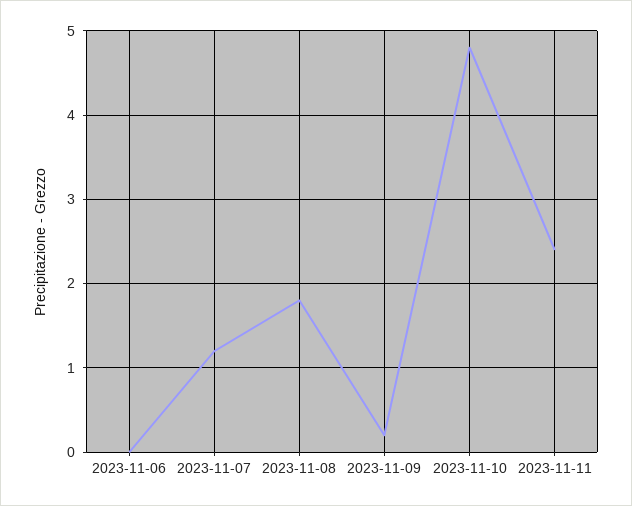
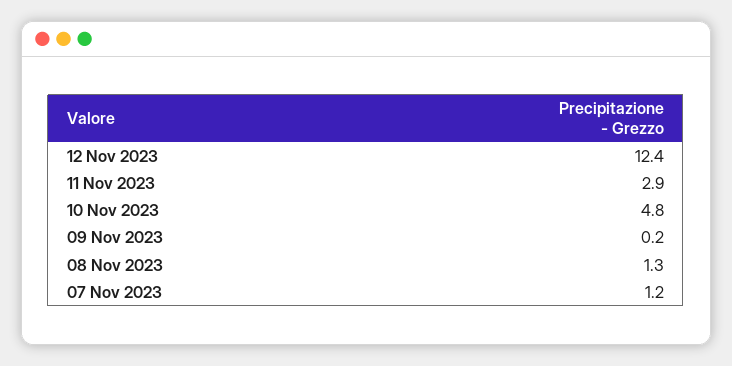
2023-11-06: 0 -> none
2023-11-08: 1.8 -> 1.3
2023-11-11: 2.4 -> 2.9
12 Nov 2023: none -> 12.4

